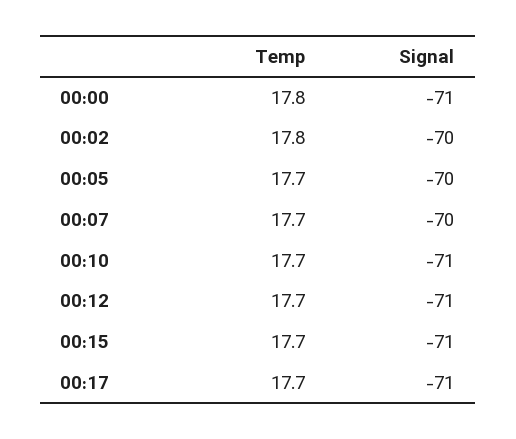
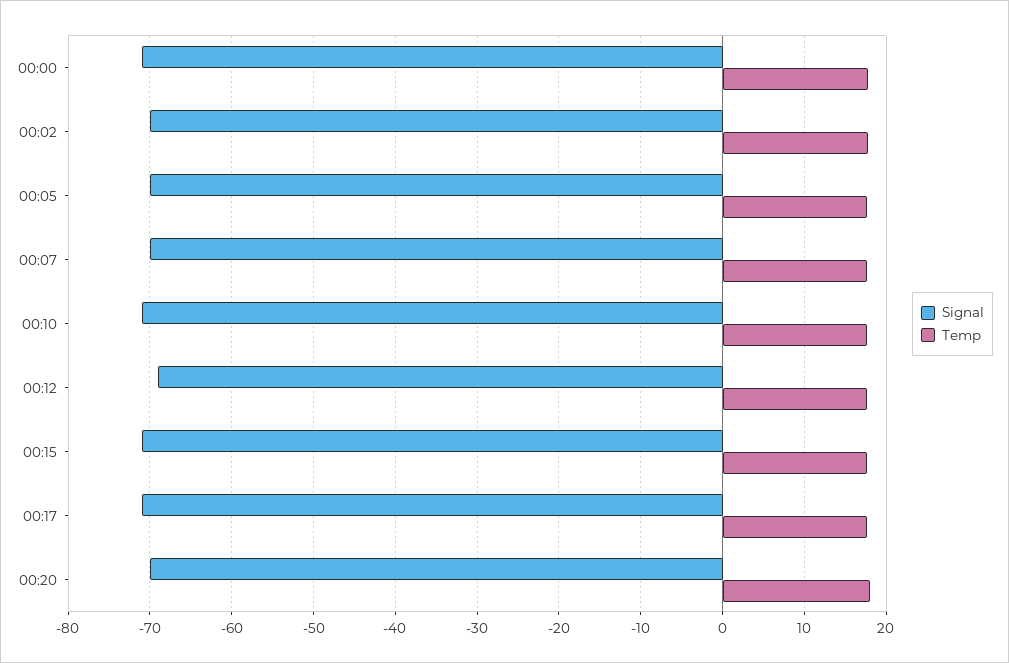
Signal, 00:12: -71 -> -69
Signal, 00:20: none -> -70
Temp, 00:20: none -> 18

